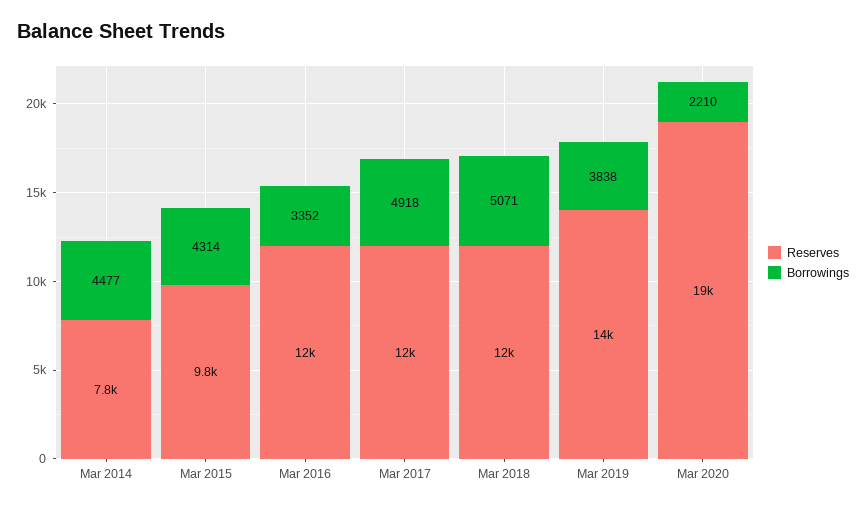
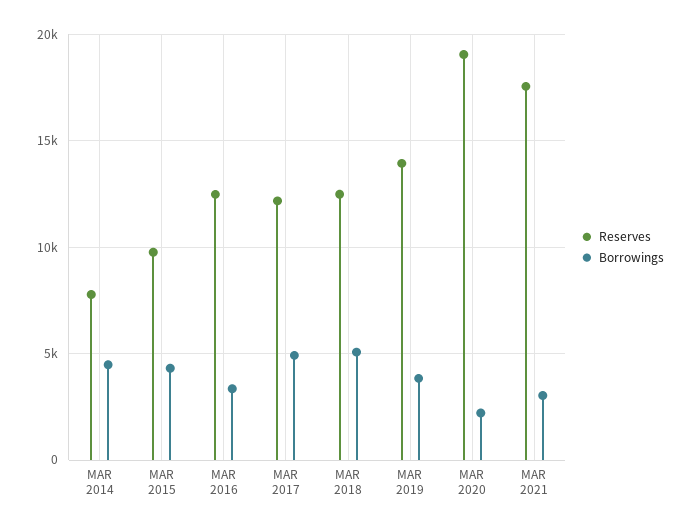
Reserves, MAR 2021: none -> 17500
Borrowings, MAR 2021: none -> 3000

